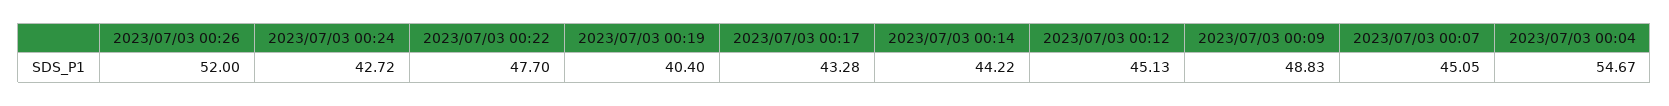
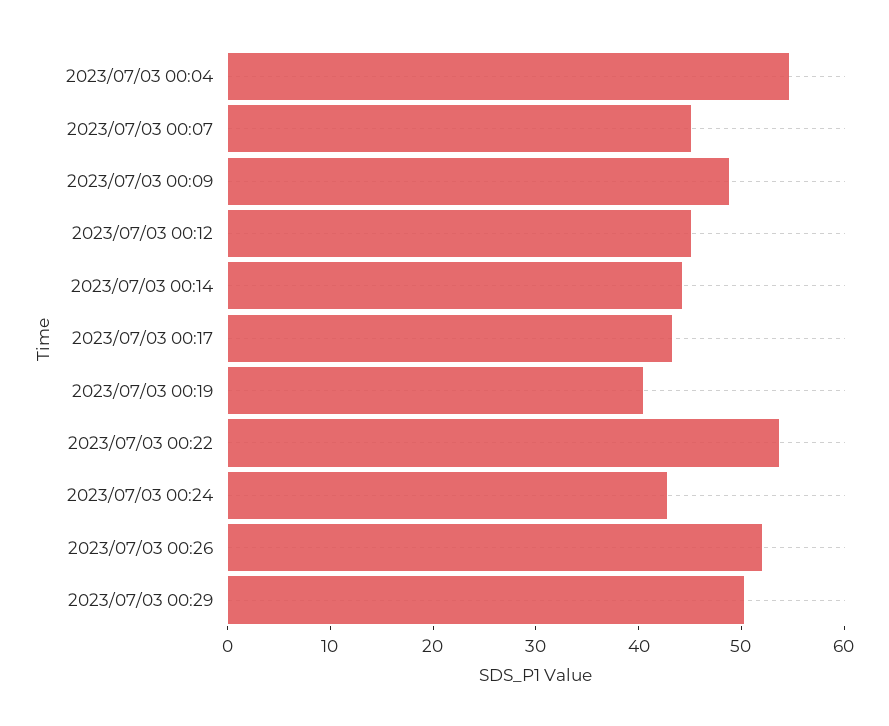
2023/07/03 00:22: 47.7 -> 54
2023/07/03 00:29: none -> 50

